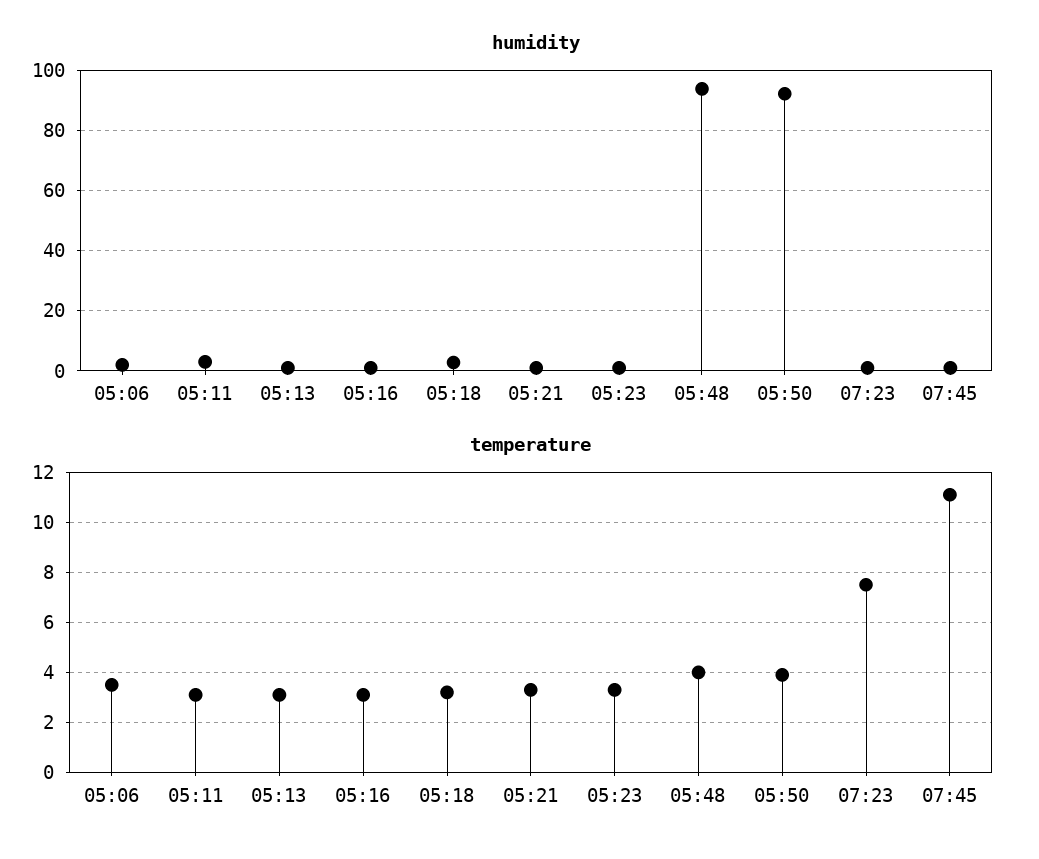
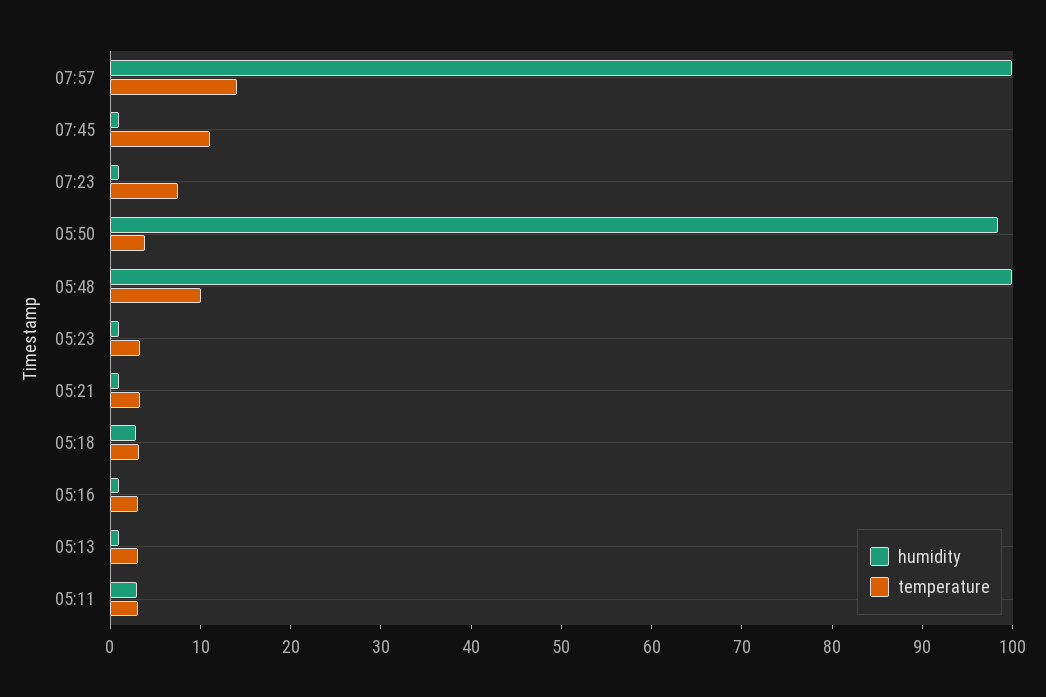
humidity, 05:06: 2 -> none
humidity, 05:48: 94 -> 100
humidity, 05:50: 92 -> 98
temperature, 05:06: 3.5 -> none
temperature, 05:48: 4 -> 10
humidity, 07:57: none -> 100
temperature, 07:57: none -> 14

